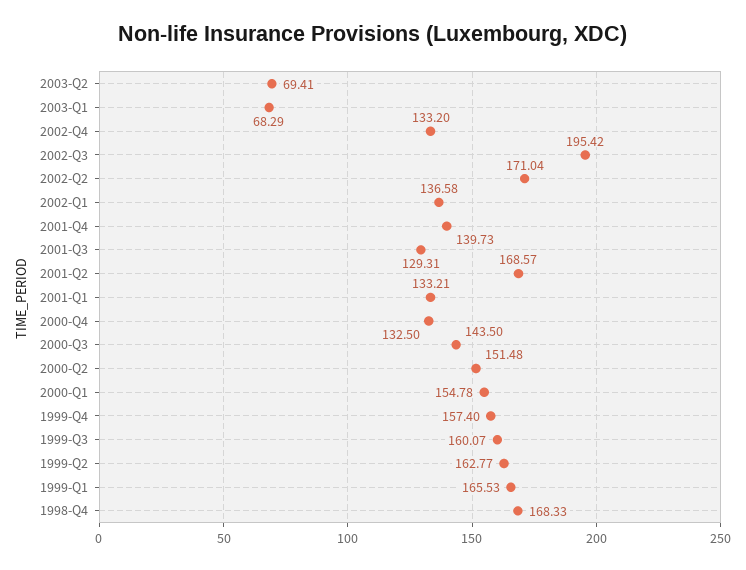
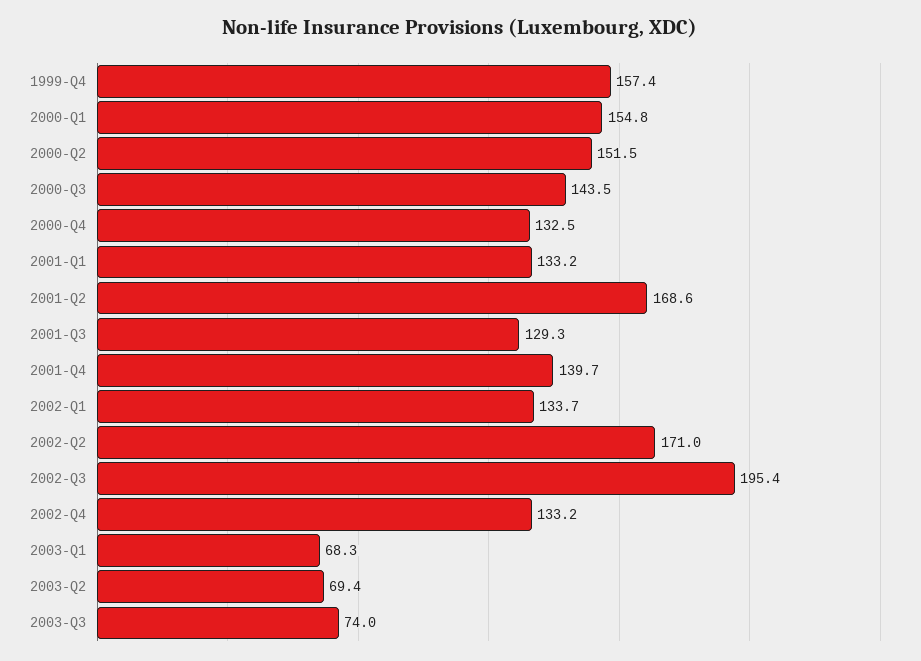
2002-Q1: 136.58 -> 133.7
1999-Q3: 160.07 -> none
1999-Q2: 162.77 -> none
1999-Q1: 165.53 -> none
1998-Q4: 168.33 -> none
2003-Q3: none -> 74

